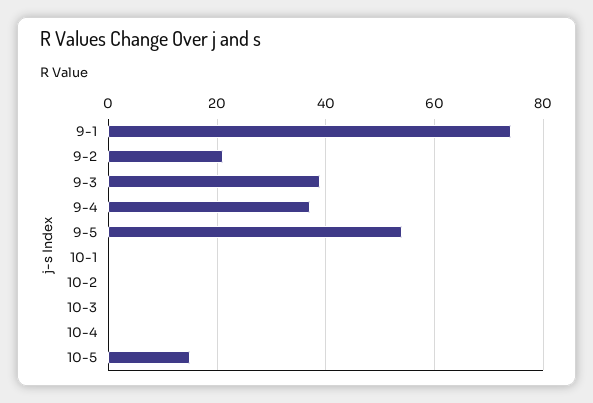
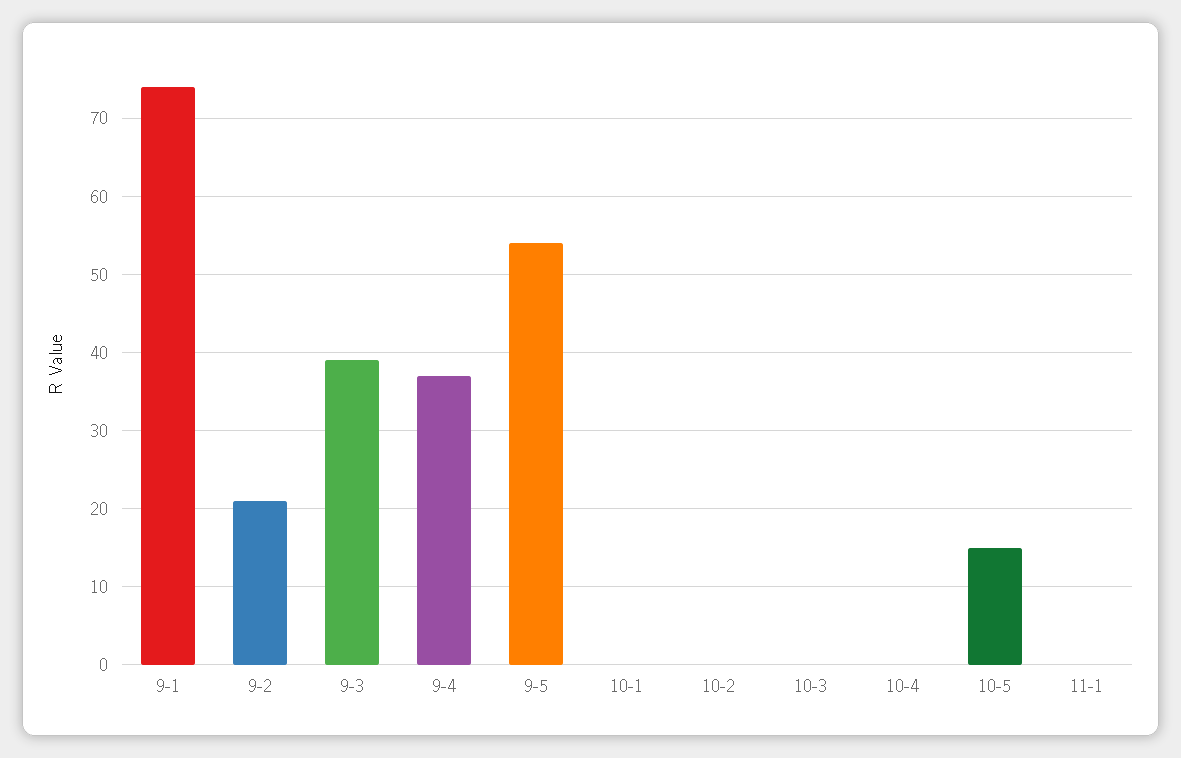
11-1: none -> 0

